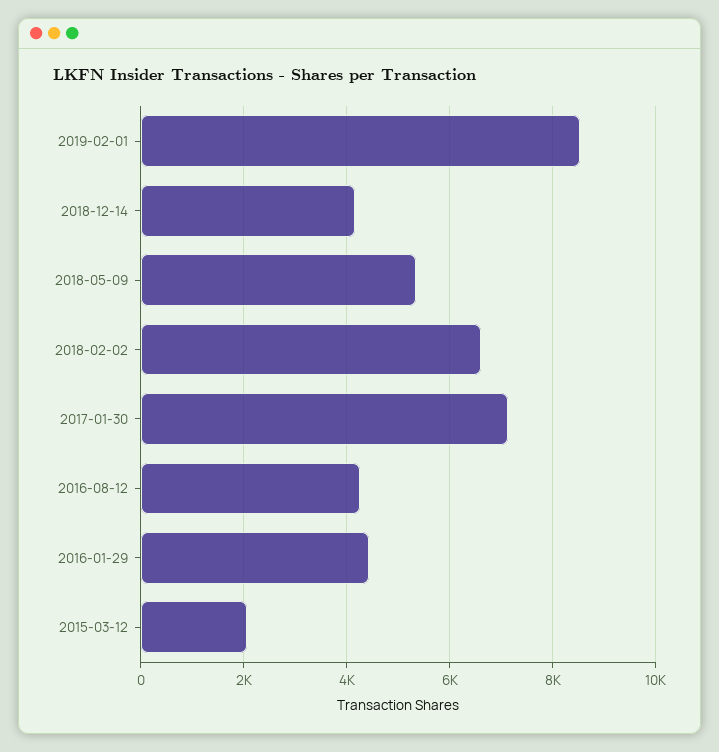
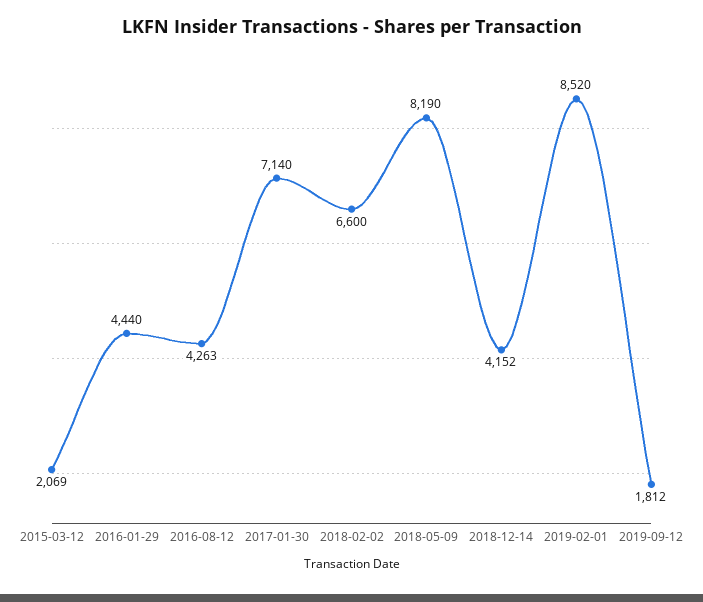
2018-05-09: 5400 -> 8190
2019-09-12: none -> 1812

